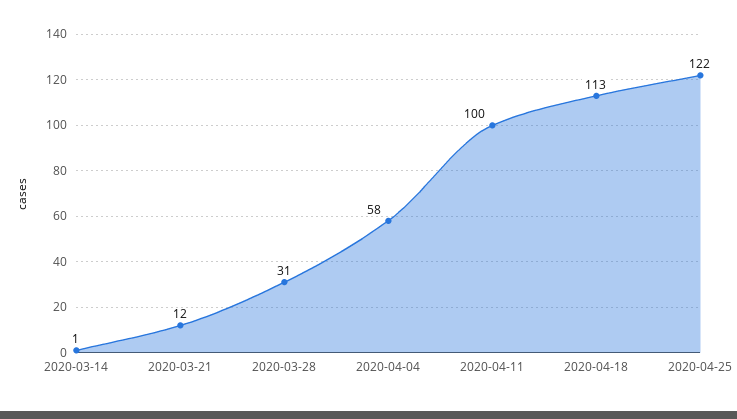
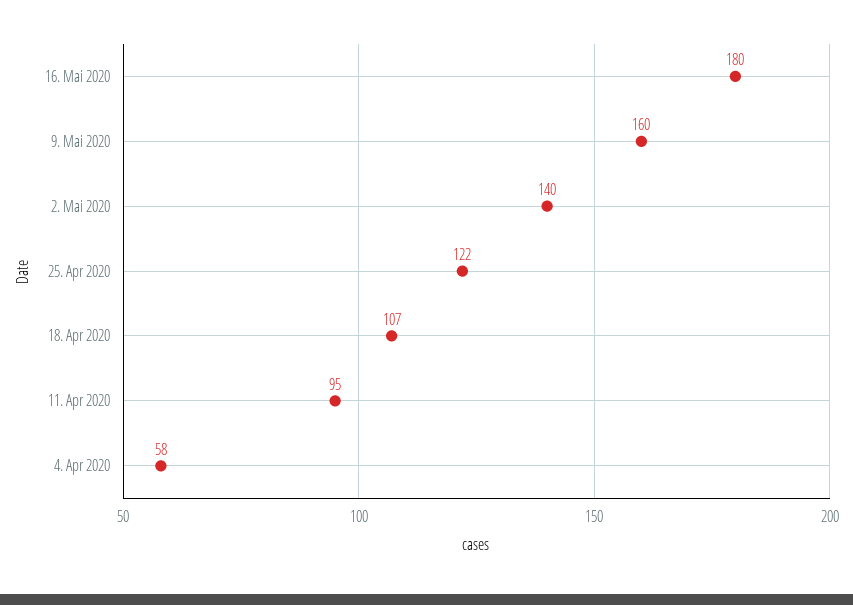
2020-03-14: 1 -> none
2020-03-21: 12 -> none
2020-03-28: 31 -> none
2020-04-11: 100 -> 95
2020-04-18: 113 -> 107
16. Mai 2020: none -> 180
9. Mai 2020: none -> 160
2. Mai 2020: none -> 140

